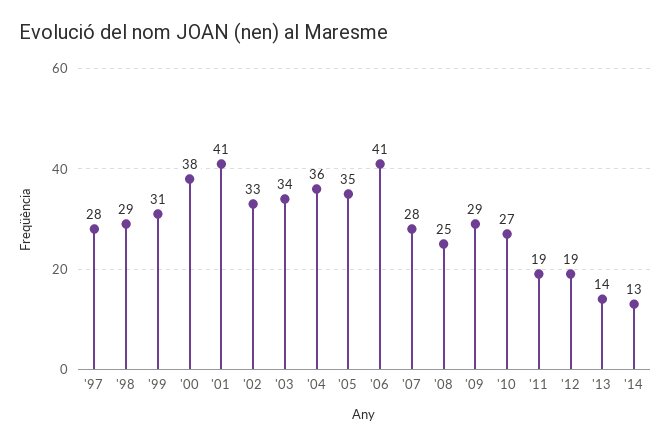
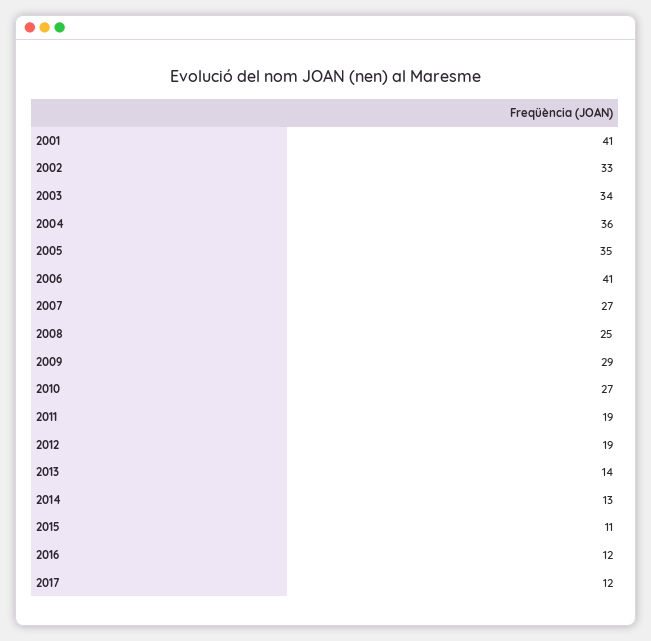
'97: 28 -> none
'98: 29 -> none
'99: 31 -> none
'00: 38 -> none
'07: 28 -> 27
2015: none -> 11
2016: none -> 12
2017: none -> 12

